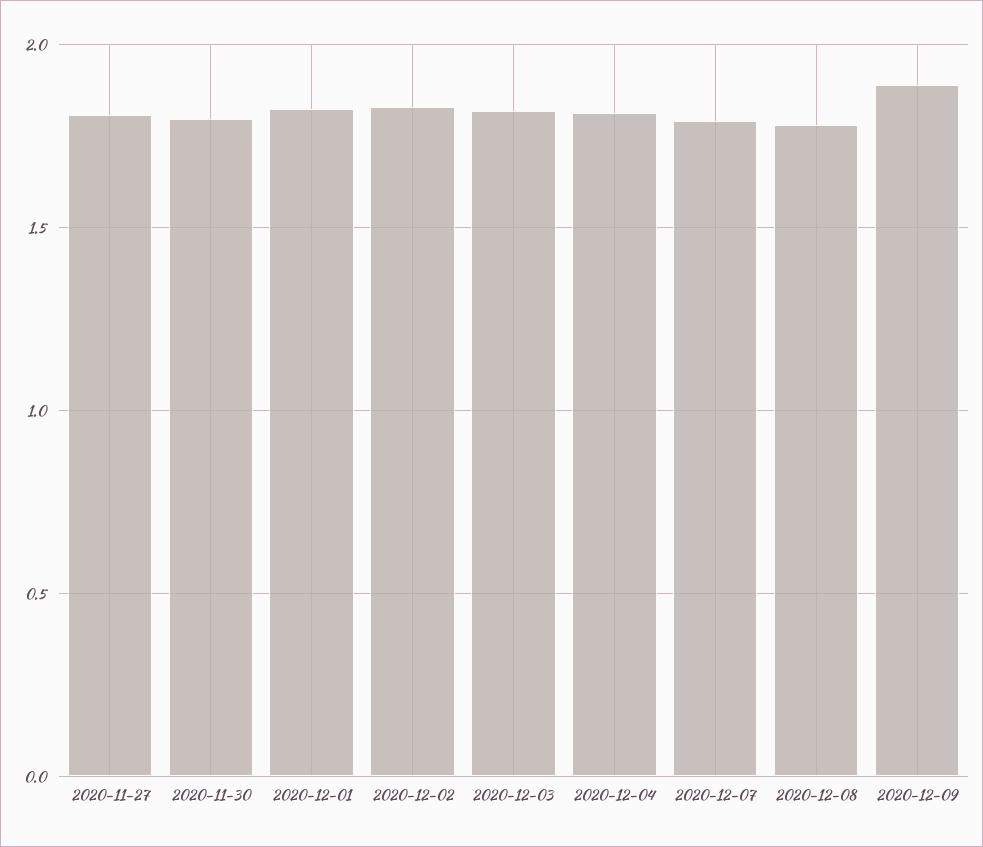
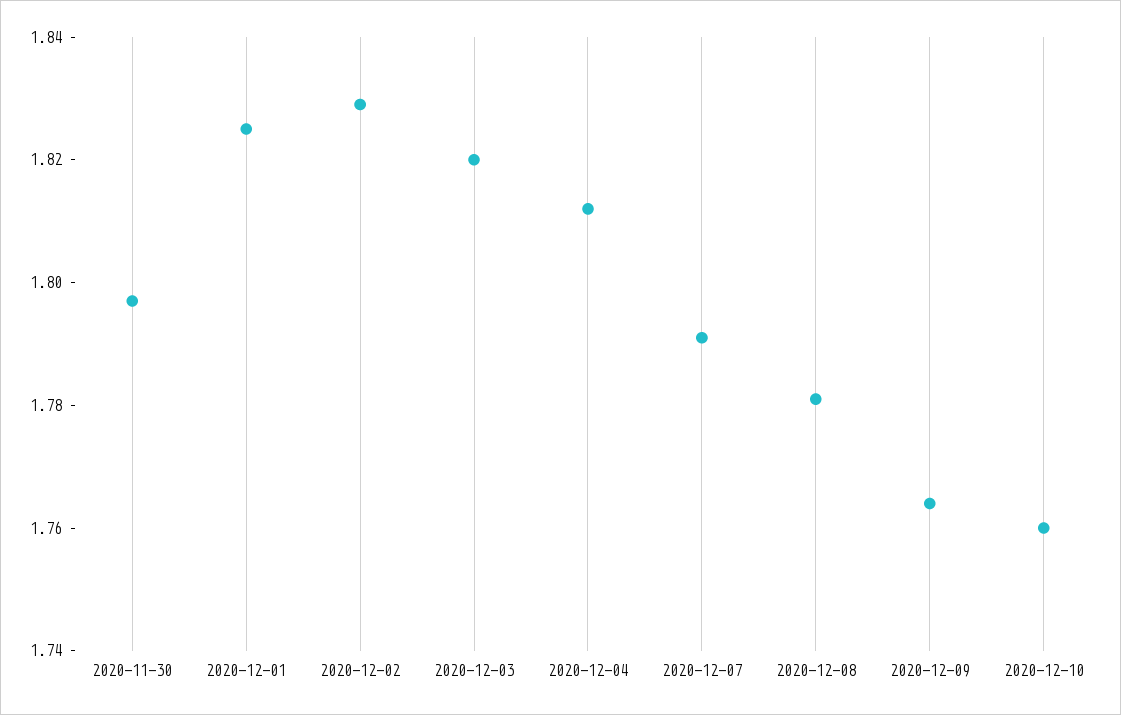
2020-11-27: 1.8 -> none
2020-12-09: 1.9 -> 1.765
2020-12-10: none -> 1.76

